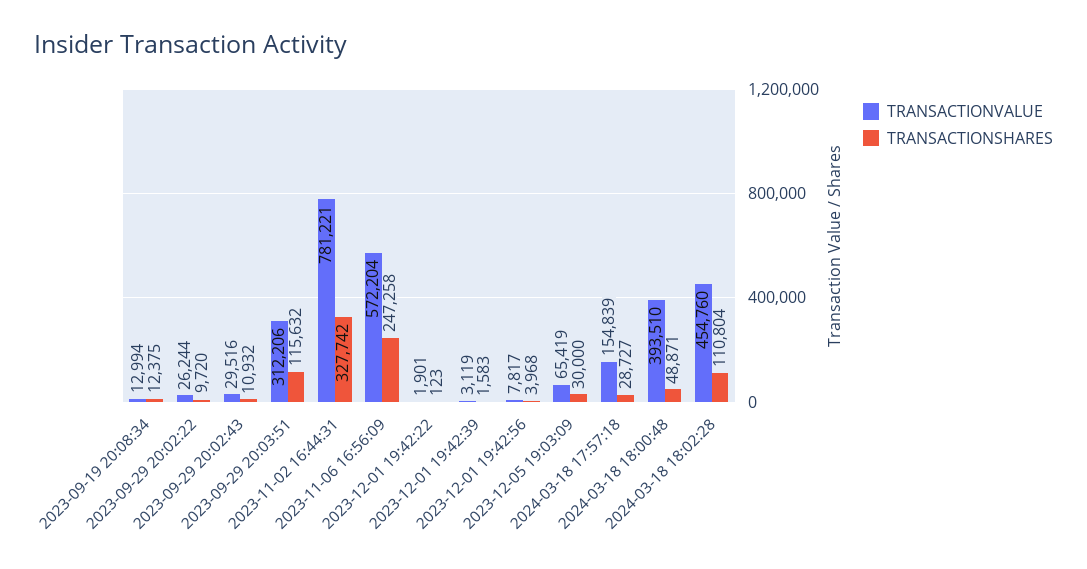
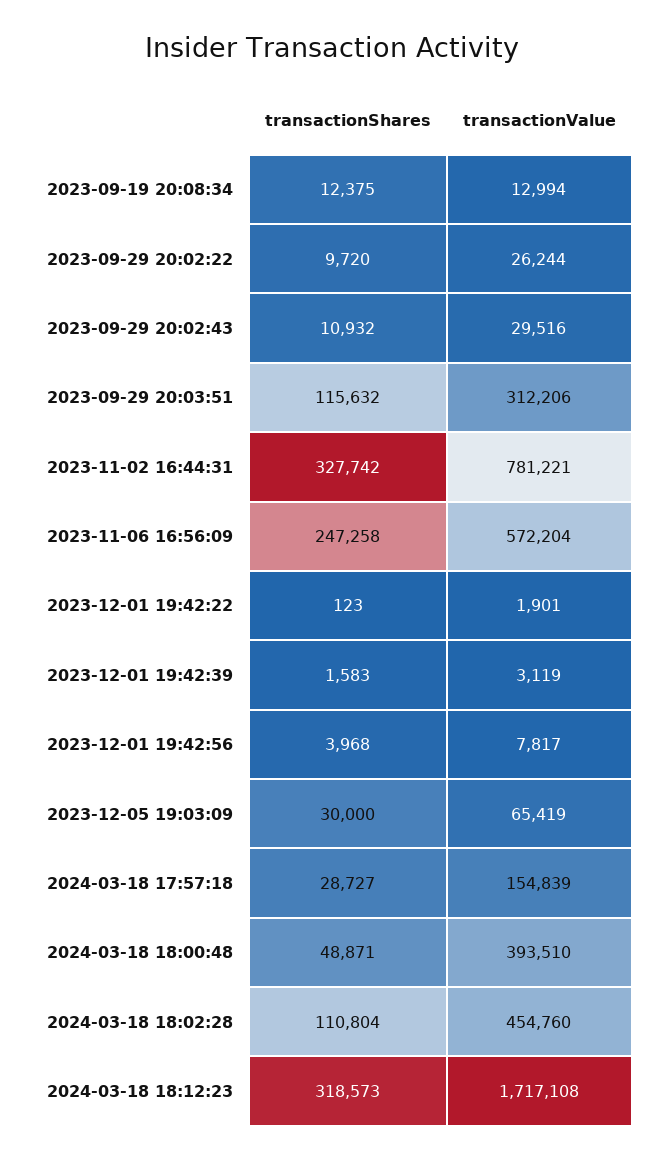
TRANSACTIONSHARES, 2024-03-18 18:12:23: none -> 318573
TRANSACTIONVALUE, 2024-03-18 18:12:23: none -> 1717108

